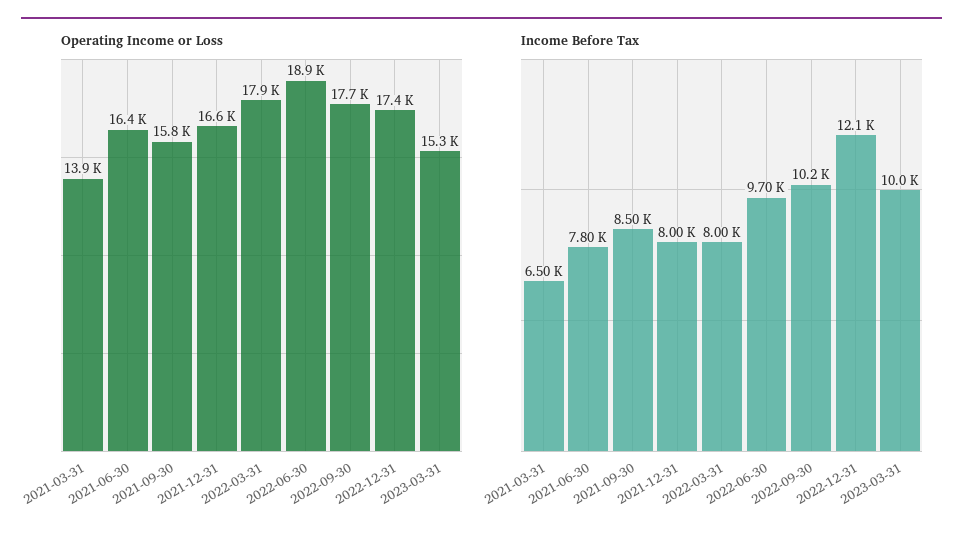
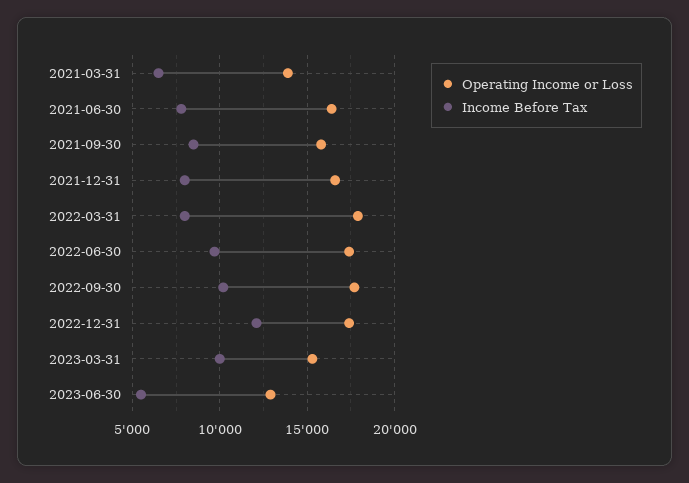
Operating Income or Loss, 2022-06-30: 18900 -> 17500
Operating Income or Loss, 2023-06-30: none -> 13000
Income Before Tax, 2023-06-30: none -> 5500

